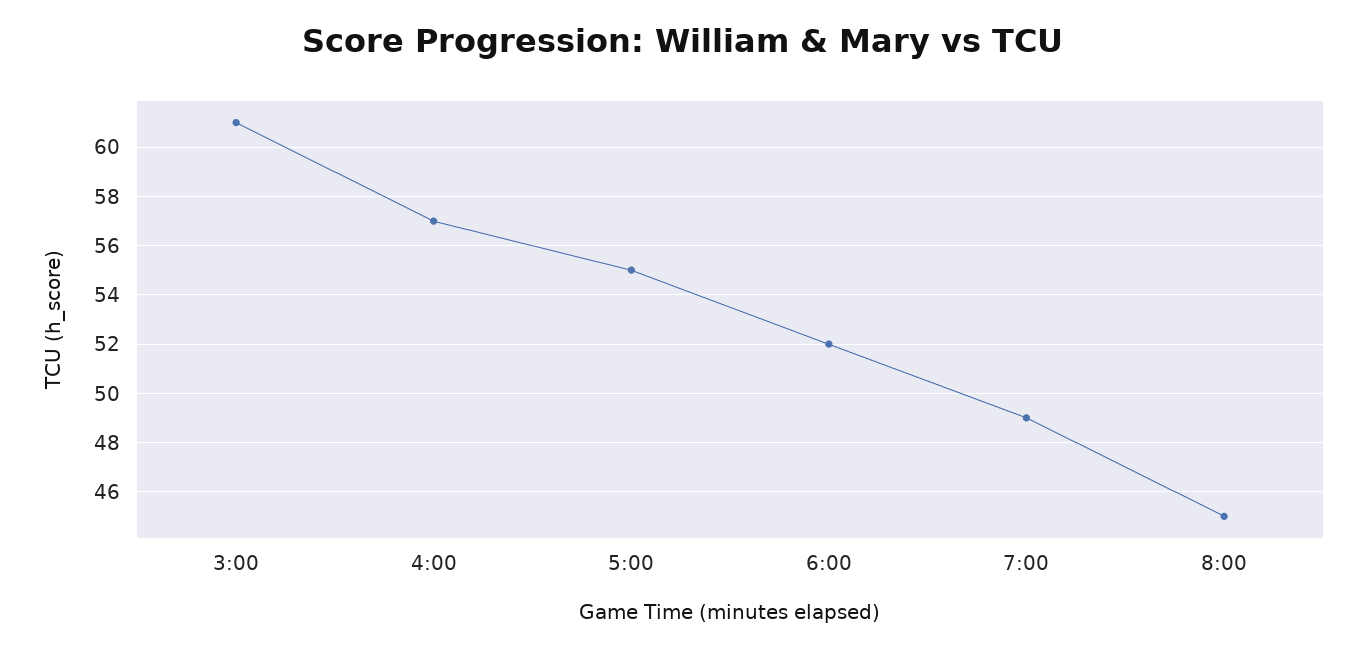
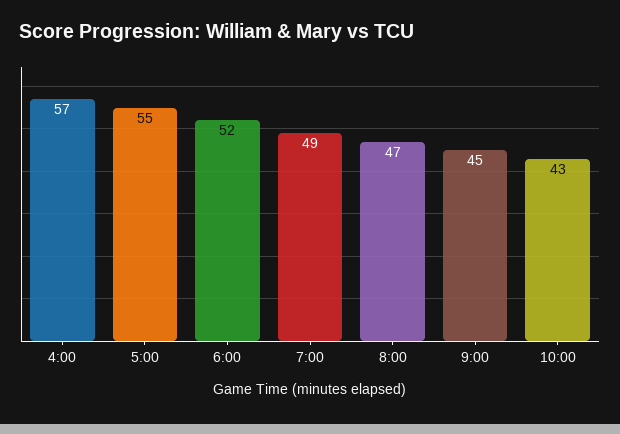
3:00: 61 -> none
8:00: 45 -> 47
9:00: none -> 45
10:00: none -> 43

